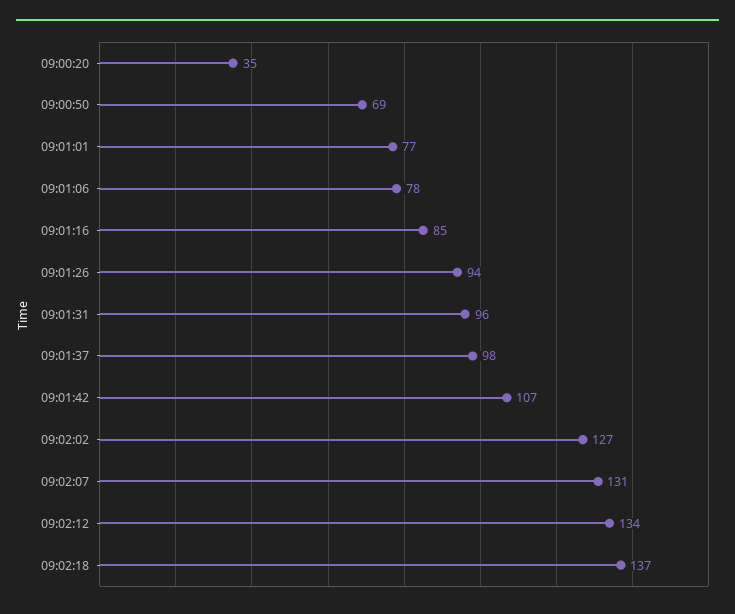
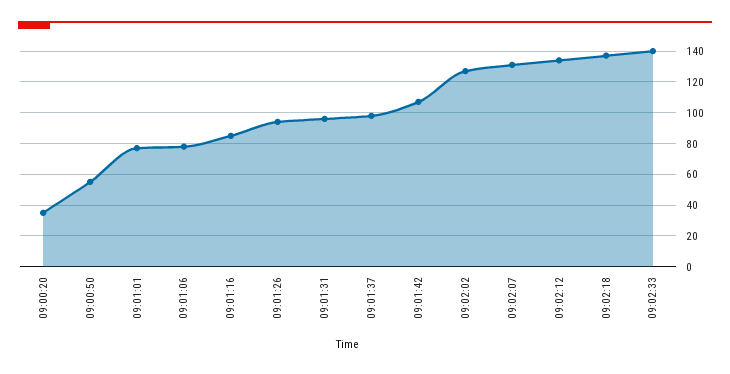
09:00:50: 69 -> 55
09:02:33: none -> 140

